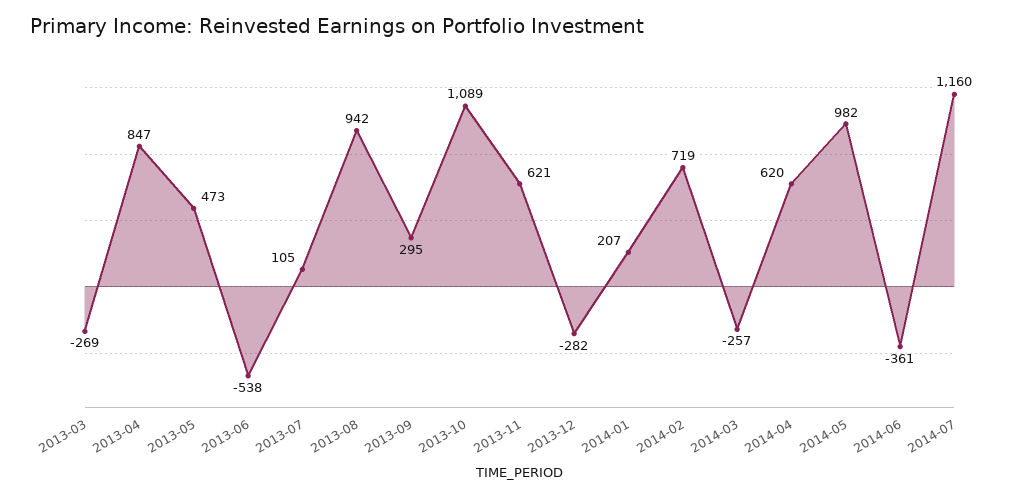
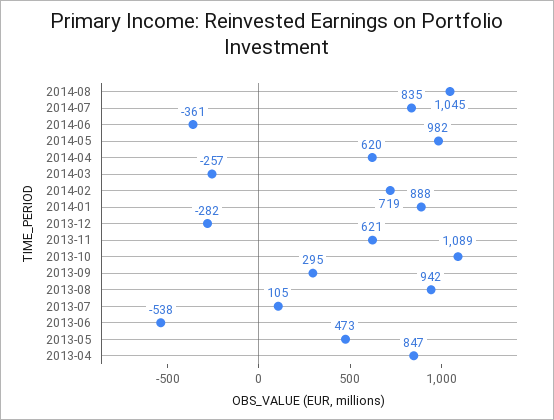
2013-03: -269 -> none
2014-01: 207 -> 888
2014-07: 1160 -> 835
2014-08: none -> 1045

